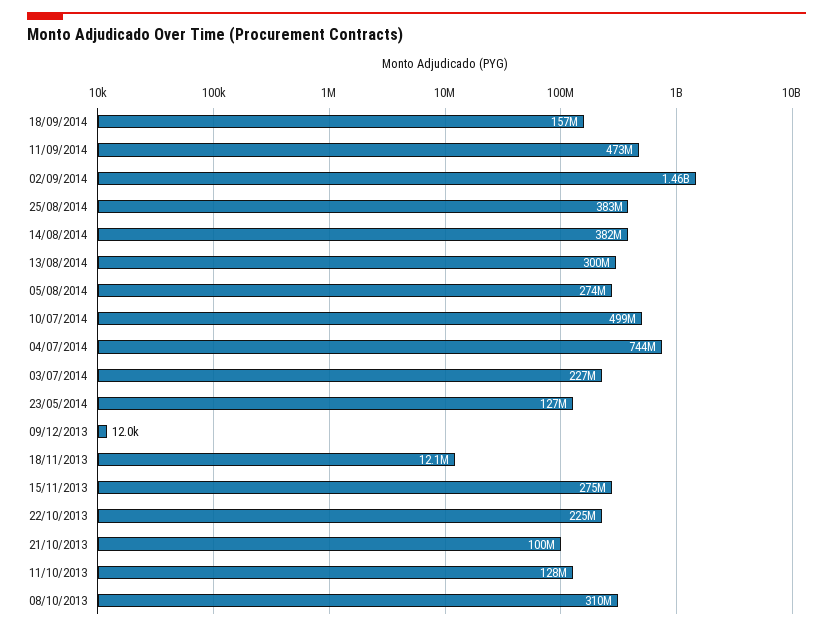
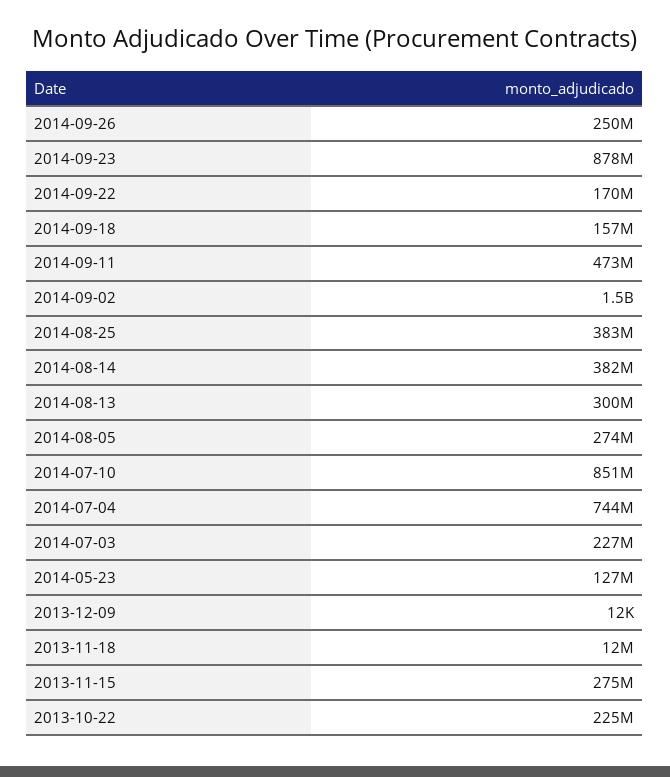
10/07/2014: 499000000 -> 851000000
21/10/2013: 100000000 -> none
11/10/2013: 128000000 -> none
08/10/2013: 310000000 -> none
2014-09-26: none -> 250000000
2014-09-23: none -> 878000000
2014-09-22: none -> 170000000

